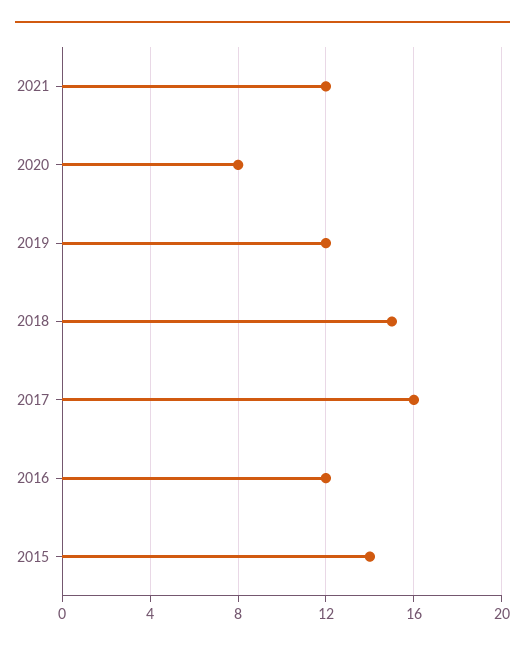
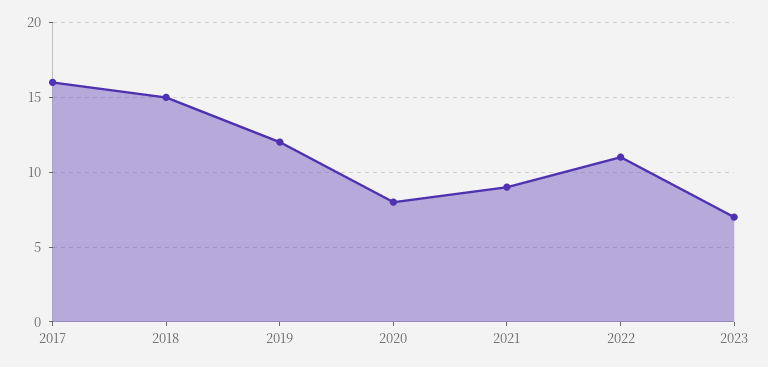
2021: 12 -> 9
2016: 12 -> none
2015: 14 -> none
2022: none -> 11
2023: none -> 7

